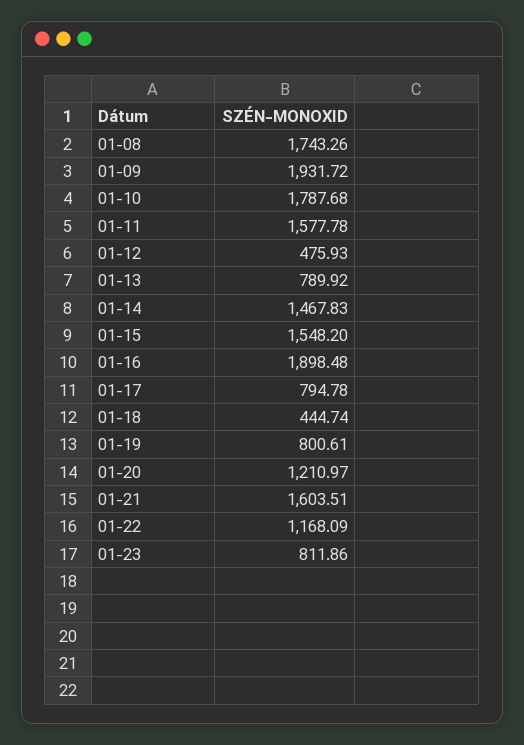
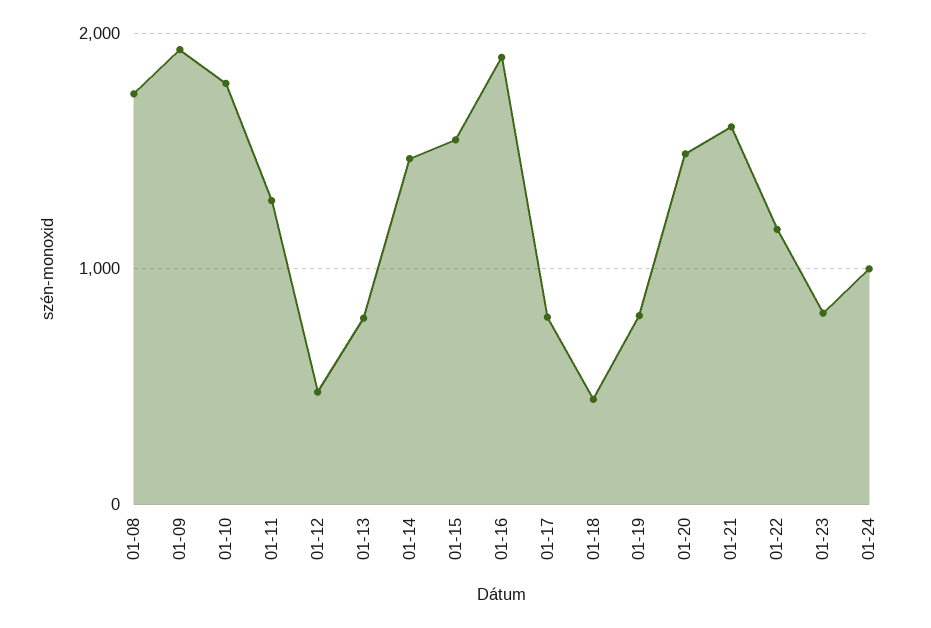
01-11: 1577.78 -> 1300
01-20: 1210.97 -> 1500
01-24: none -> 1000

